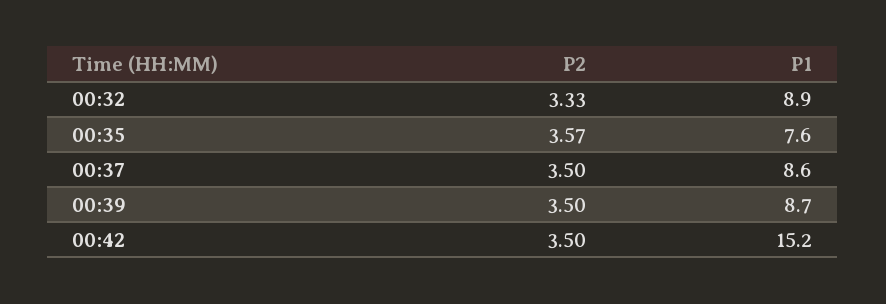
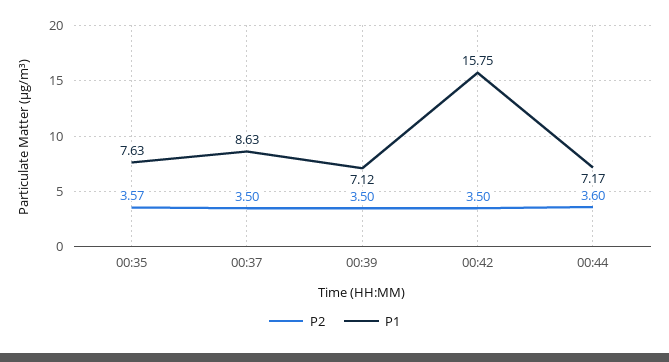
P2, 00:32: 3.33 -> none
P1, 00:32: 8.9 -> none
P1, 00:39: 8.7 -> 7.12
P1, 00:42: 15.2 -> 15.75
P2, 00:44: none -> 3.6
P1, 00:44: none -> 7.17

